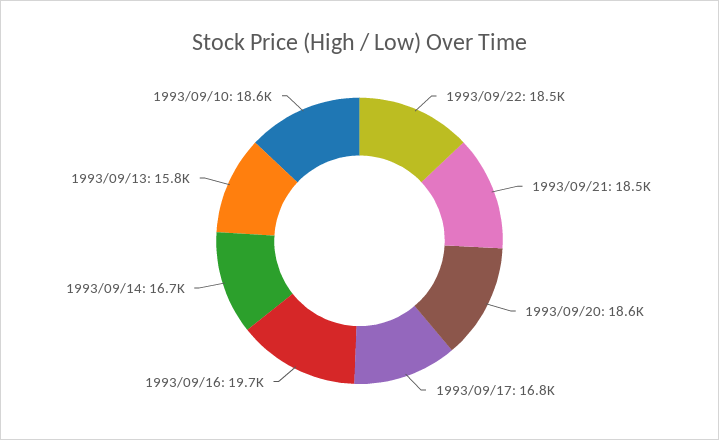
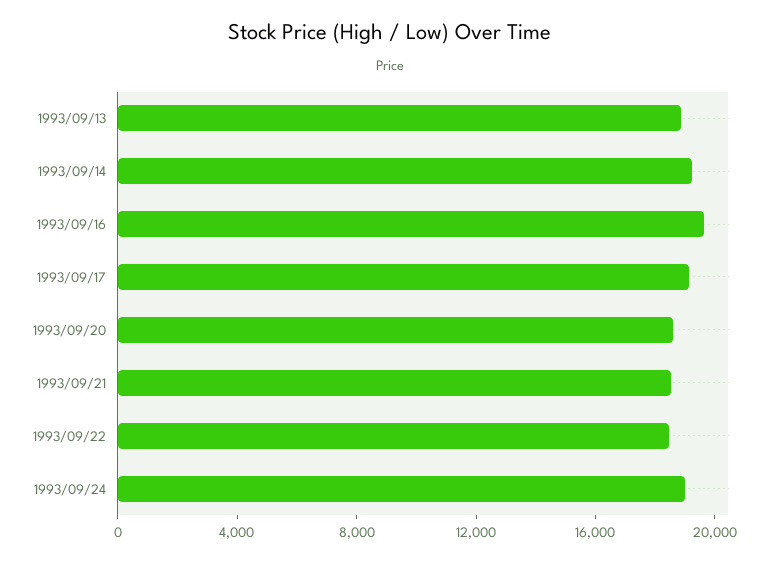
1993/09/17: 16800 -> 19000
1993/09/14: 16700 -> 19000
1993/09/13: 15800 -> 19000
1993/09/10: 18600 -> none
1993/09/24: none -> 19000

